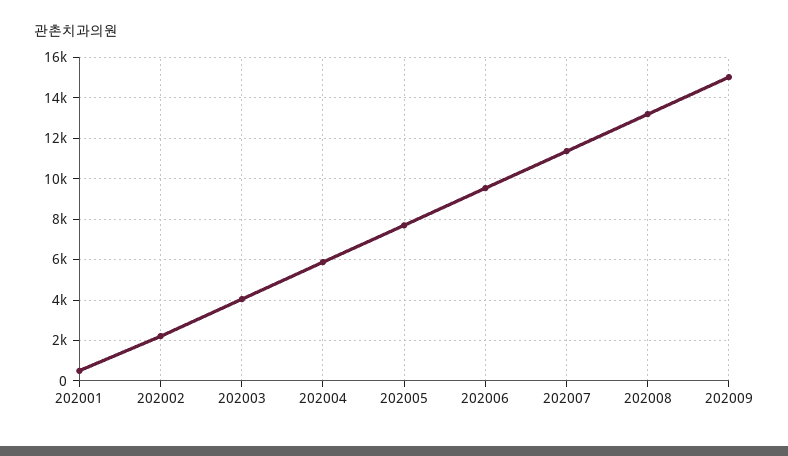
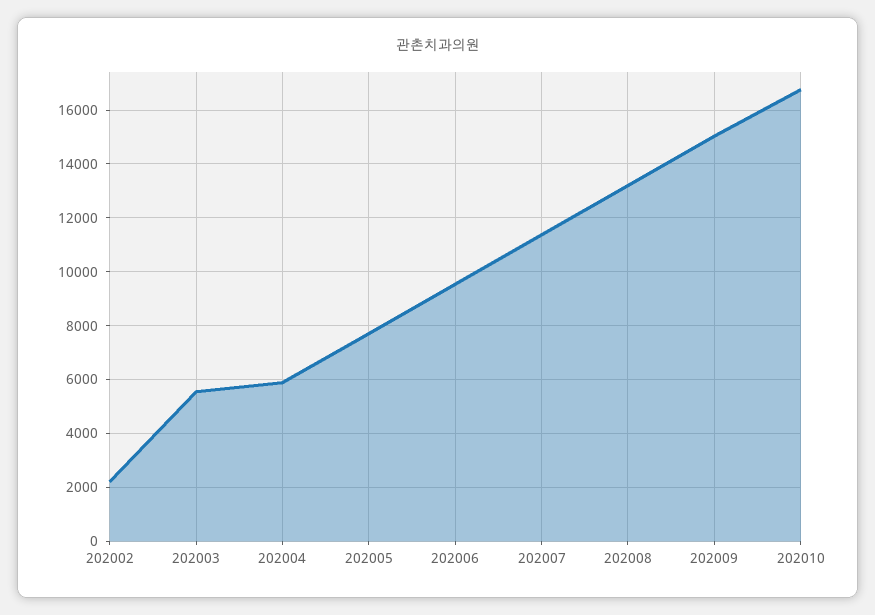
202001: 500 -> none
202003: 4000 -> 5500
202010: none -> 16750

